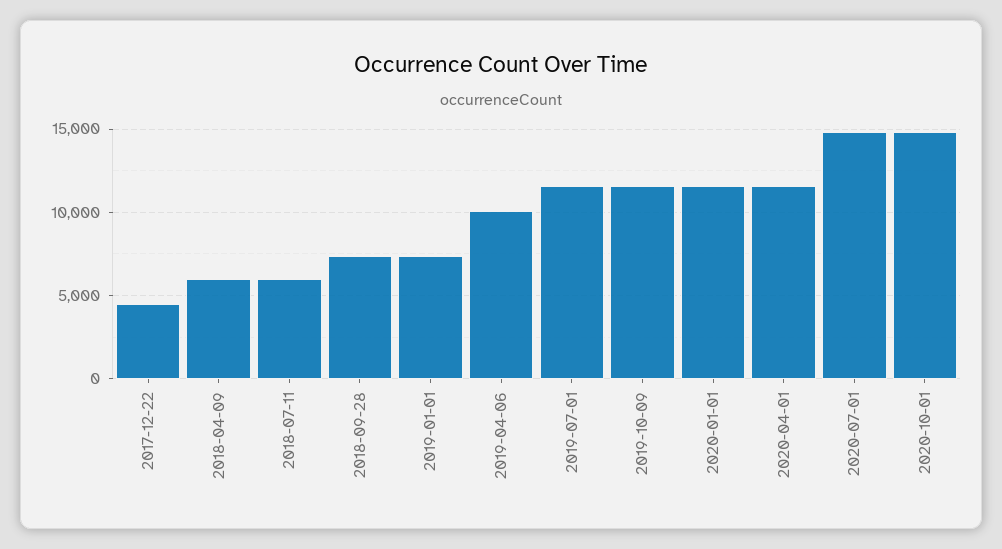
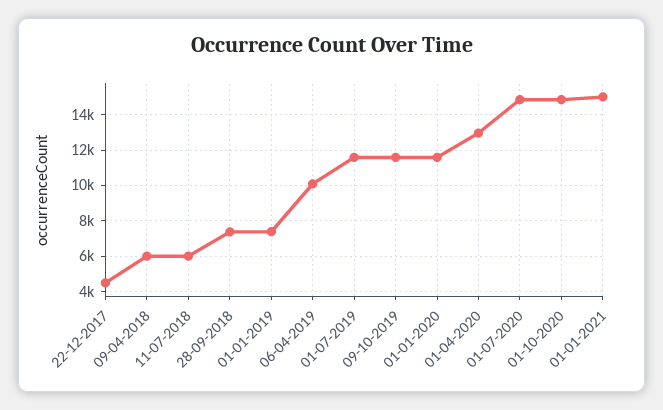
2020-04-01: 11500 -> 13000
01-01-2021: none -> 15000

